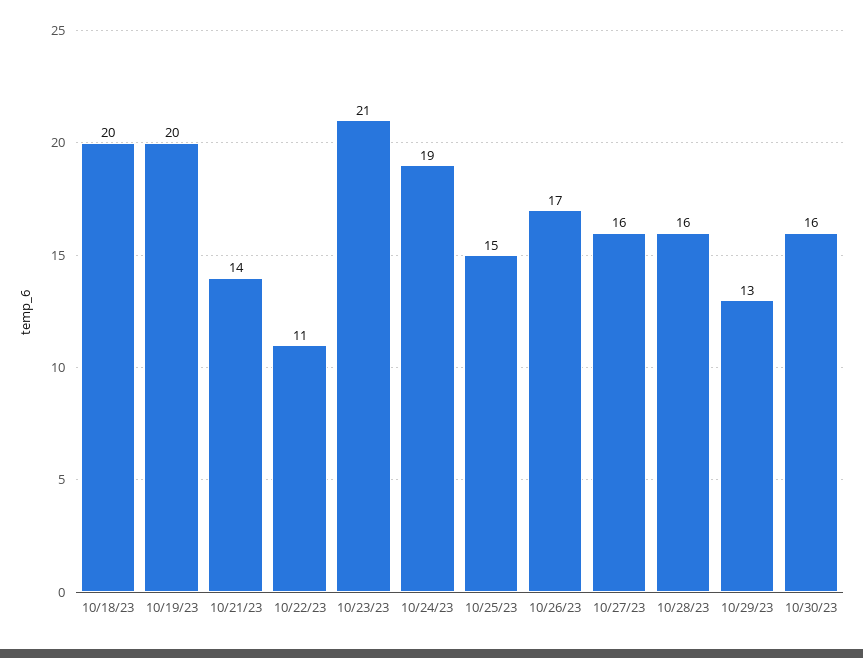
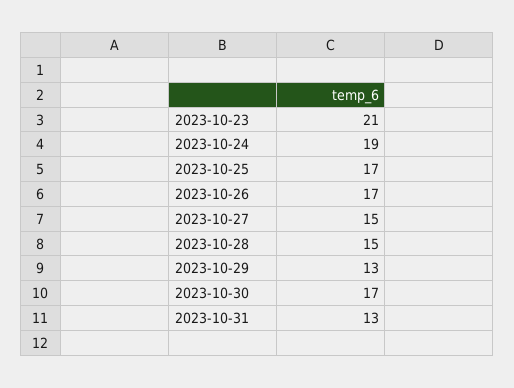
10/18/23: 20 -> none
10/19/23: 20 -> none
10/21/23: 14 -> none
10/22/23: 11 -> none
10/25/23: 15 -> 17
10/27/23: 16 -> 15
10/28/23: 16 -> 15
10/30/23: 16 -> 17
2023-10-31: none -> 13

